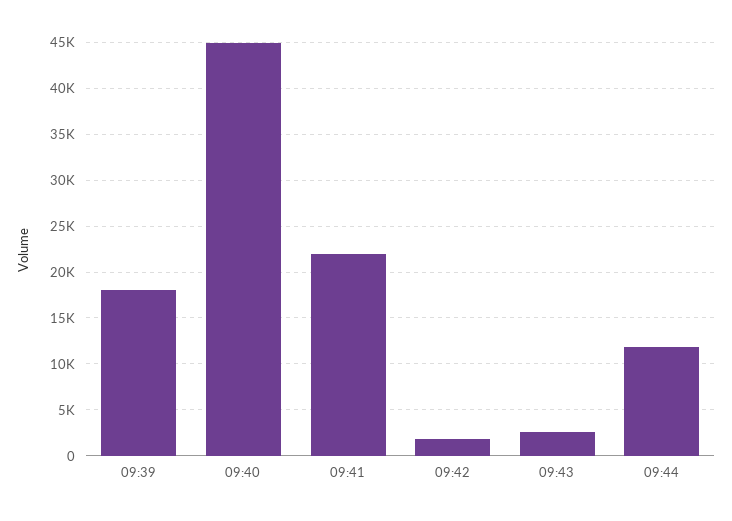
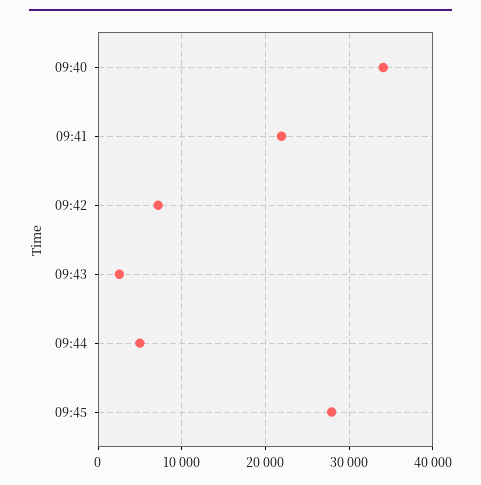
09:39: 18000 -> none
09:40: 45000 -> 34000
09:42: 2000 -> 7000
09:44: 12000 -> 5000
09:45: none -> 28000

